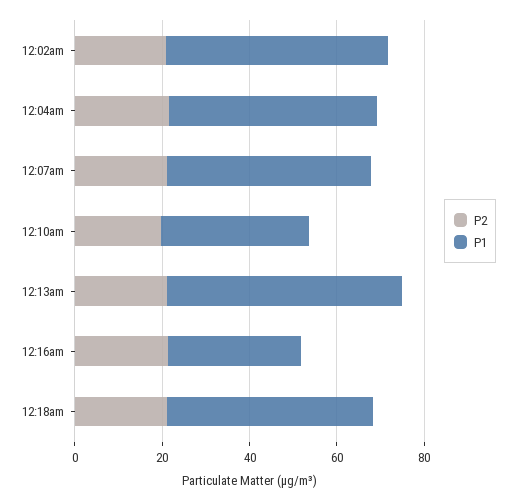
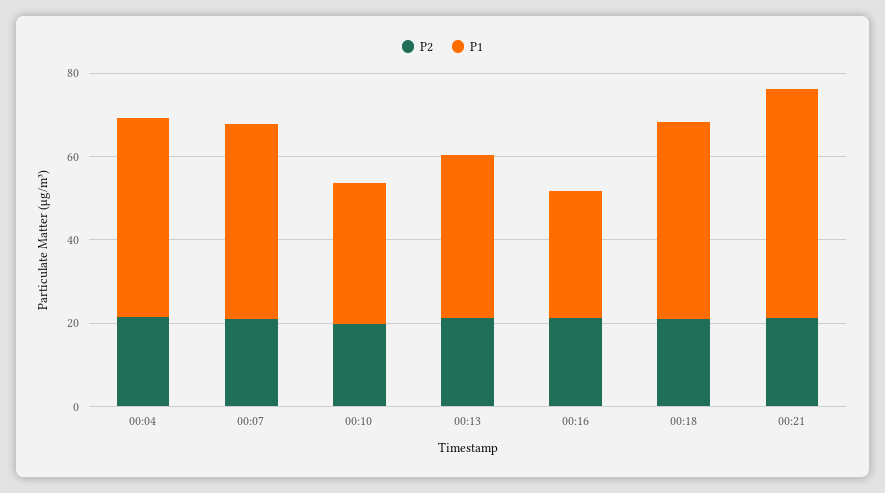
P2, 12:02am: 20 -> none
P1, 12:02am: 50 -> none
P1, 12:13am: 55 -> 40
P2, 00:21: none -> 20
P1, 00:21: none -> 55

